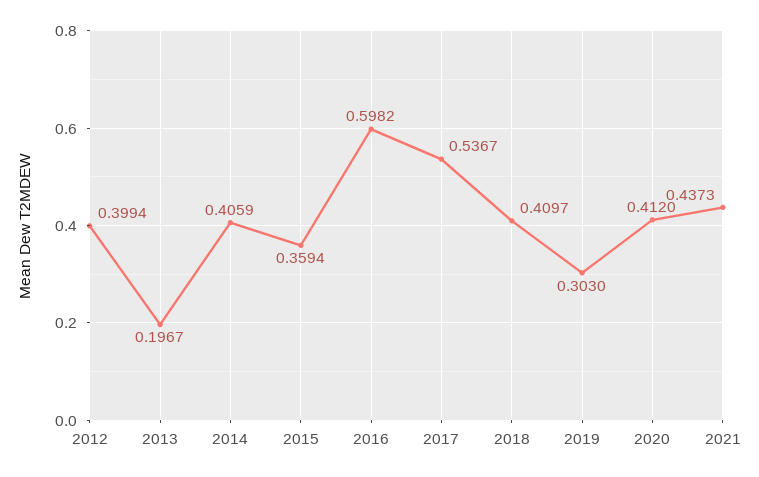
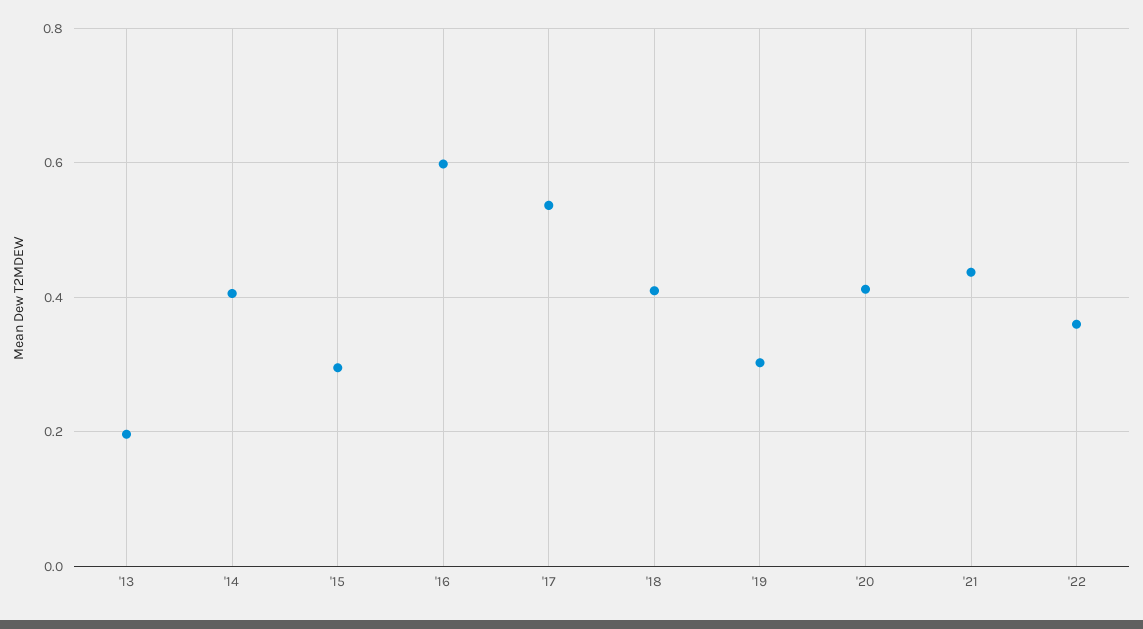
2012: 0.3994 -> none
2015: 0.3594 -> 0.3
'22: none -> 0.36

